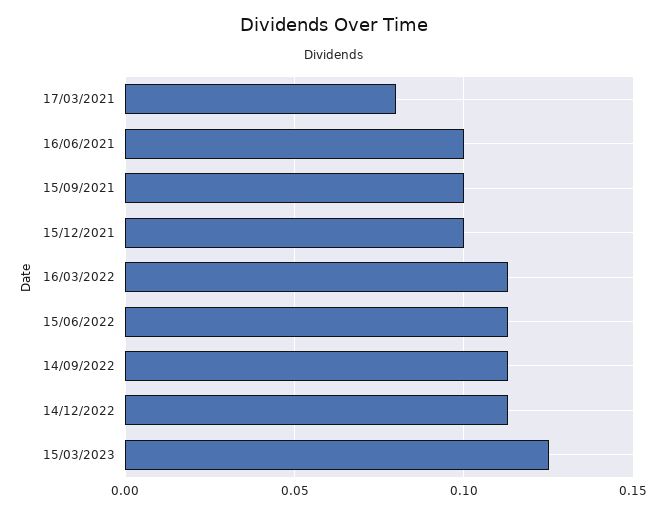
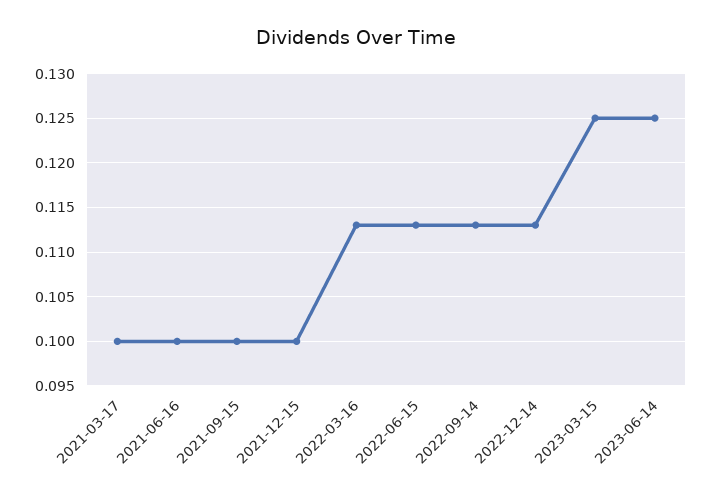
17/03/2021: 0.08 -> 0.1
2023-06-14: none -> 0.125

